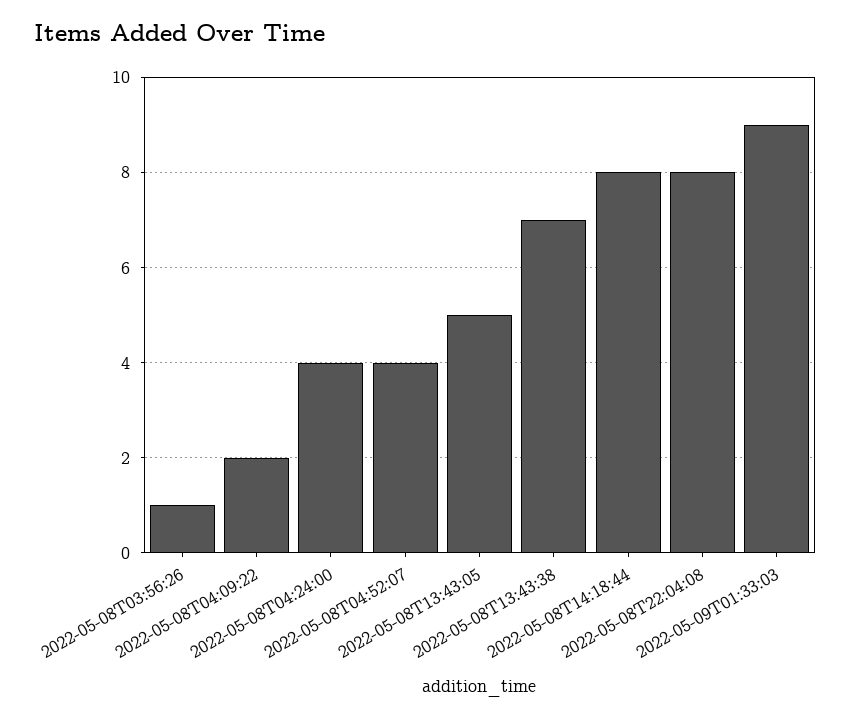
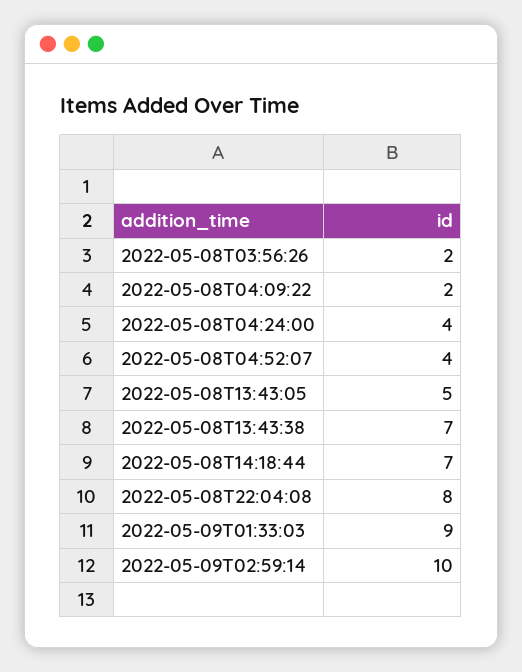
2022-05-08T03:56:26: 1 -> 2
2022-05-08T14:18:44: 8 -> 7
2022-05-09T02:59:14: none -> 10

